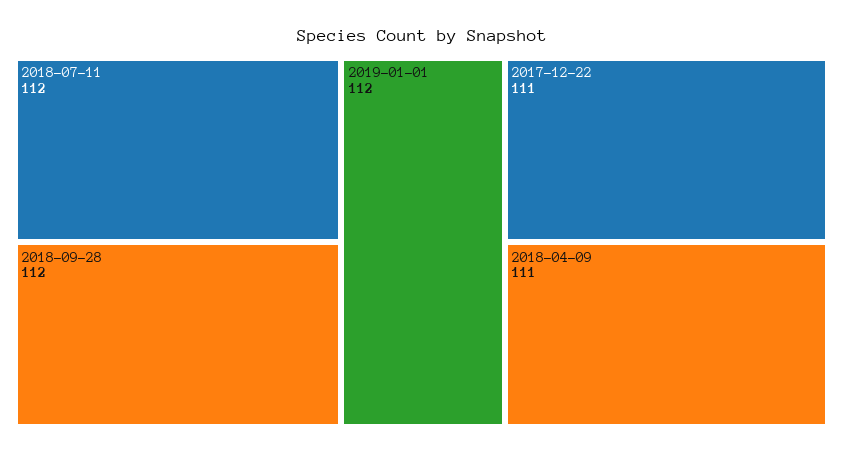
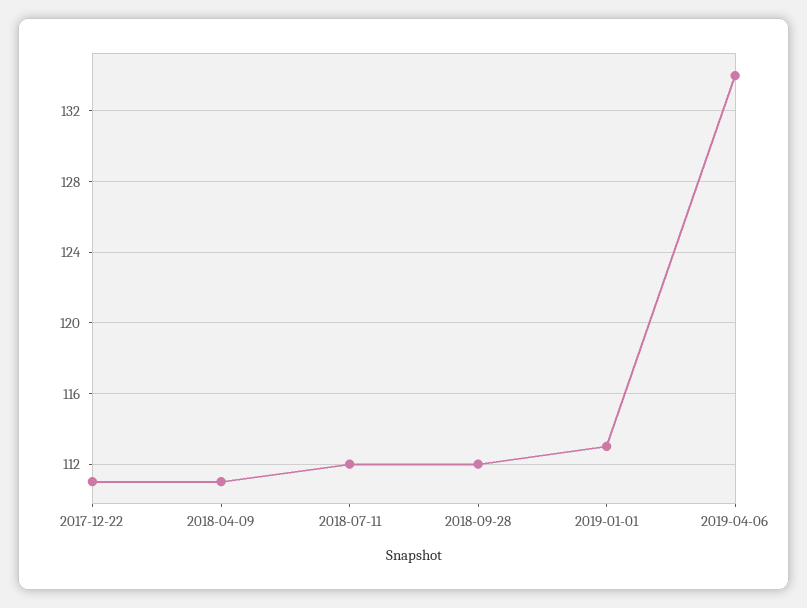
2019-01-01: 112 -> 113
2019-04-06: none -> 134

